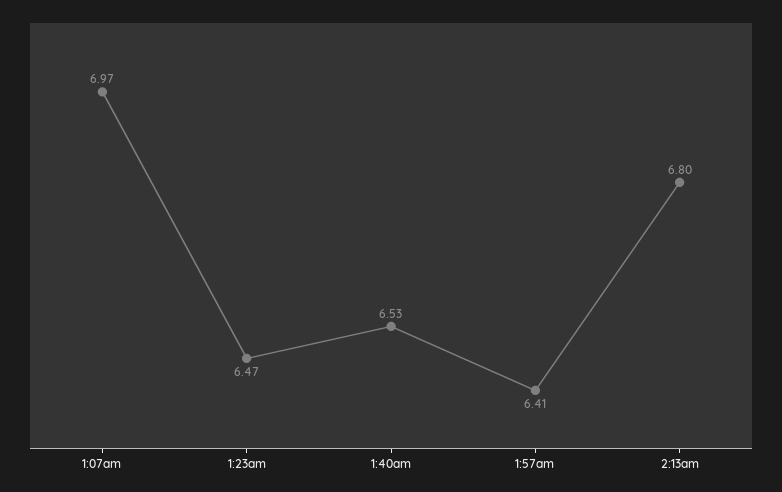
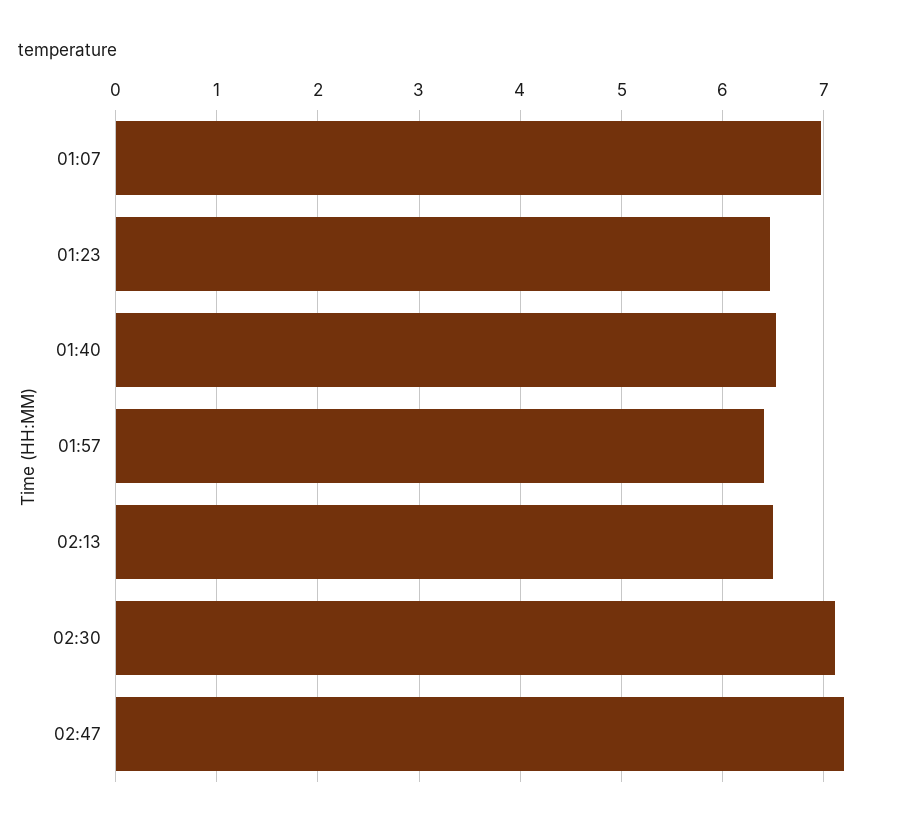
2:13am: 6.8 -> 6.5
02:30: none -> 7.1
02:47: none -> 7.2

